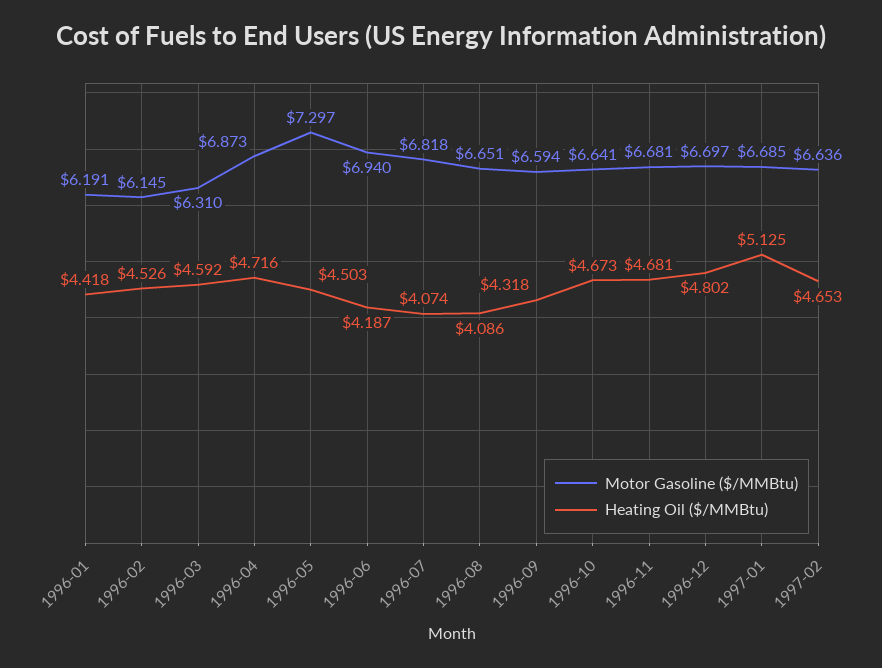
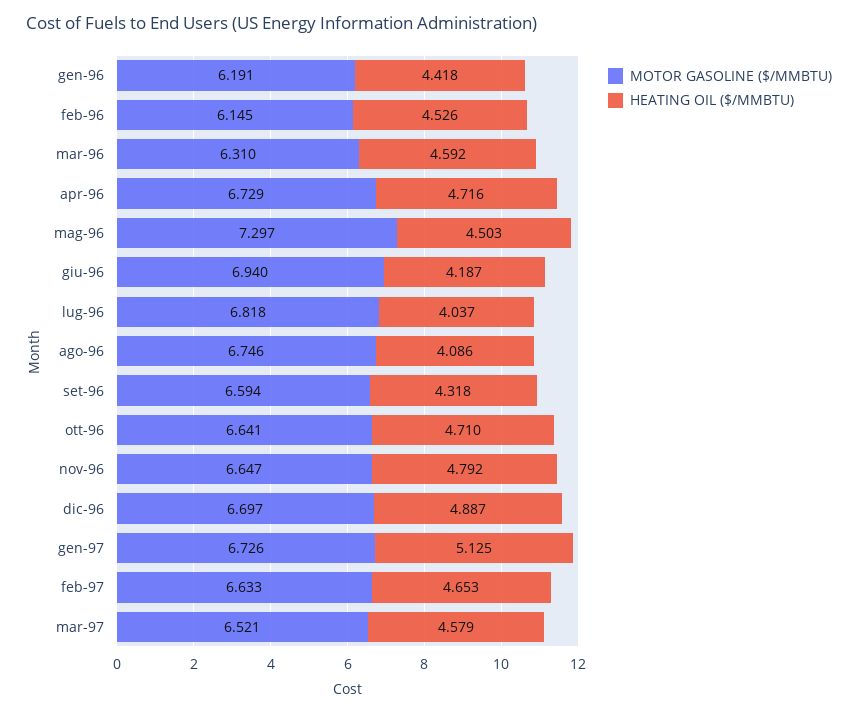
Motor Gasoline ($/MMBtu), 1996-04: 6.873 -> 6.729
Heating Oil ($/MMBtu), 1996-07: 4.074 -> 4.037
Motor Gasoline ($/MMBtu), 1996-08: 6.651 -> 6.746
Heating Oil ($/MMBtu), 1996-10: 4.673 -> 4.71
Motor Gasoline ($/MMBtu), 1996-11: 6.681 -> 6.647
Heating Oil ($/MMBtu), 1996-11: 4.681 -> 4.792
Heating Oil ($/MMBtu), 1996-12: 4.802 -> 4.887
Motor Gasoline ($/MMBtu), 1997-01: 6.685 -> 6.726
Motor Gasoline ($/MMBtu), 1997-02: 6.636 -> 6.633
Motor Gasoline ($/MMBtu), mar-97: none -> 6.521
Heating Oil ($/MMBtu), mar-97: none -> 4.579

